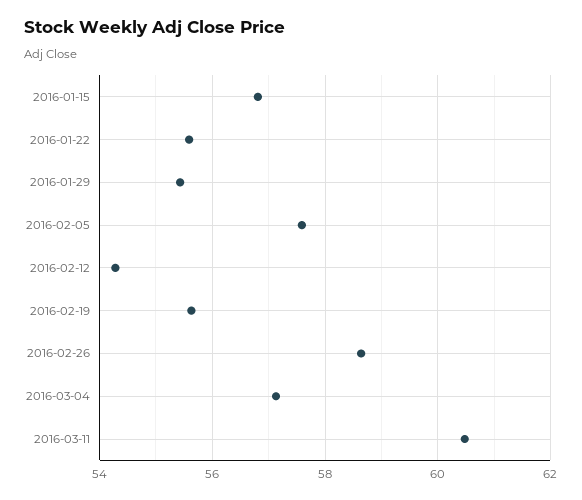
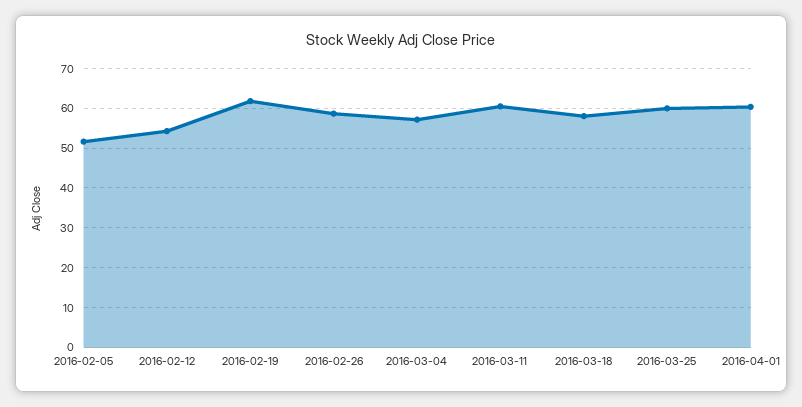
2016-01-15: 56.8 -> none
2016-01-22: 55.6 -> none
2016-01-29: 55.4 -> none
2016-02-05: 57.6 -> 52
2016-02-19: 55.6 -> 62
2016-03-18: none -> 58
2016-03-25: none -> 60
2016-04-01: none -> 60

